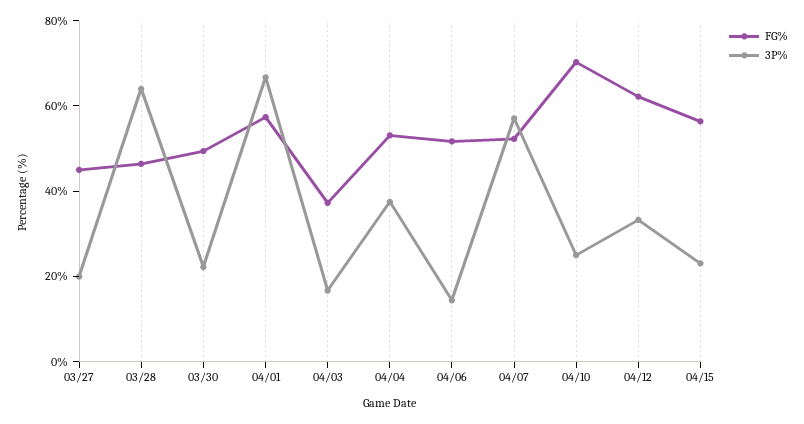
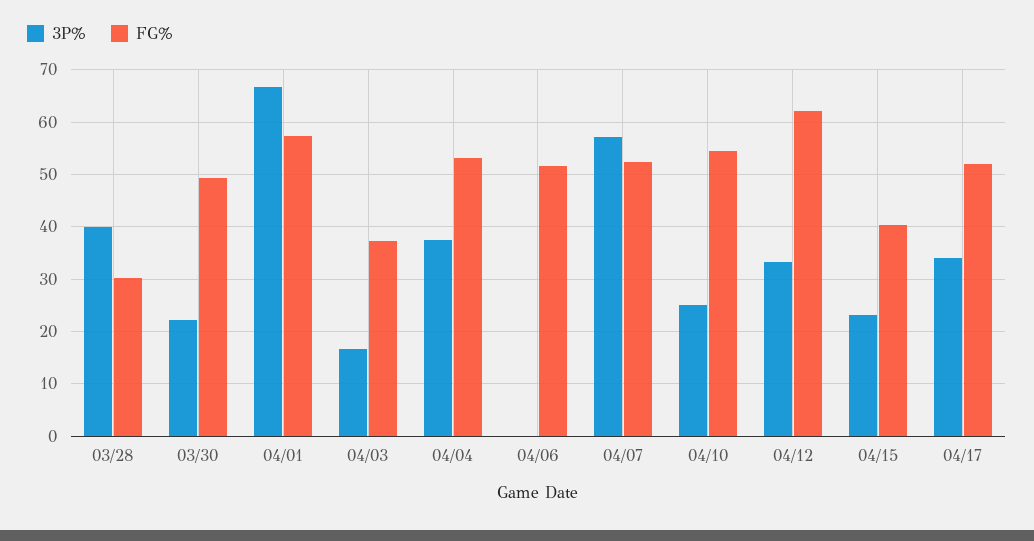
FG%, 03/27: 45 -> none
3P%, 03/27: 20 -> none
FG%, 03/28: 45 -> 30
3P%, 03/28: 65 -> 40
3P%, 04/06: 15 -> 0
FG%, 04/10: 70 -> 54
FG%, 04/15: 55 -> 40
3P%, 04/17: none -> 34
FG%, 04/17: none -> 52

